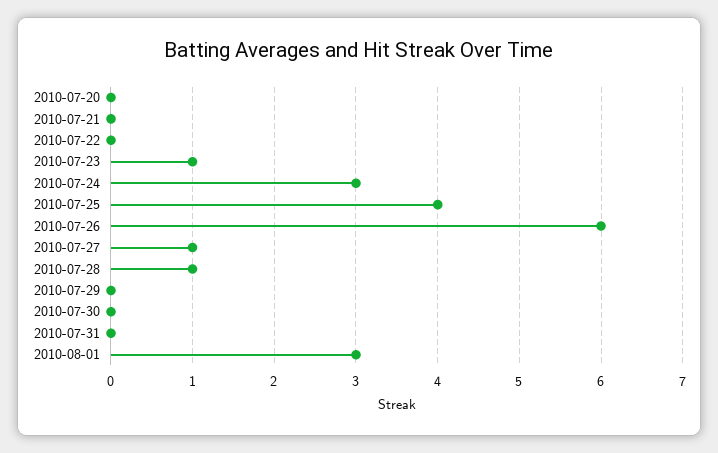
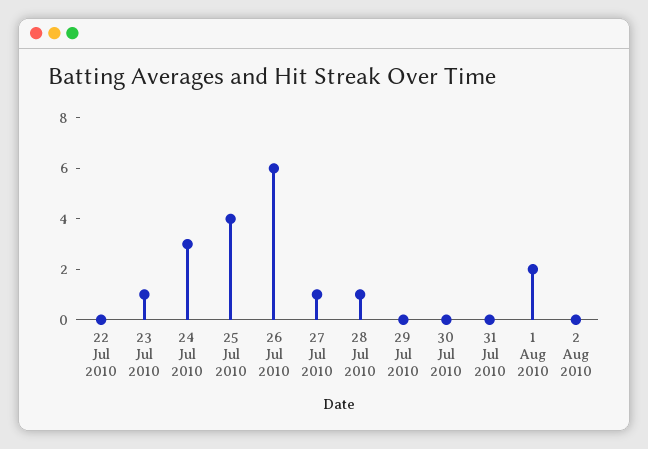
2010-07-20: 0 -> none
2010-07-21: 0 -> none
2010-08-01: 3 -> 2
2 Aug 2010: none -> 0

